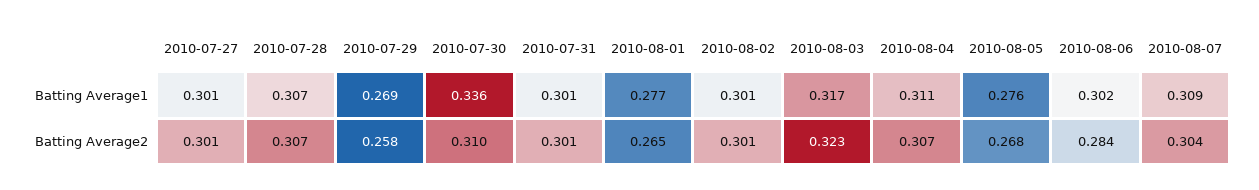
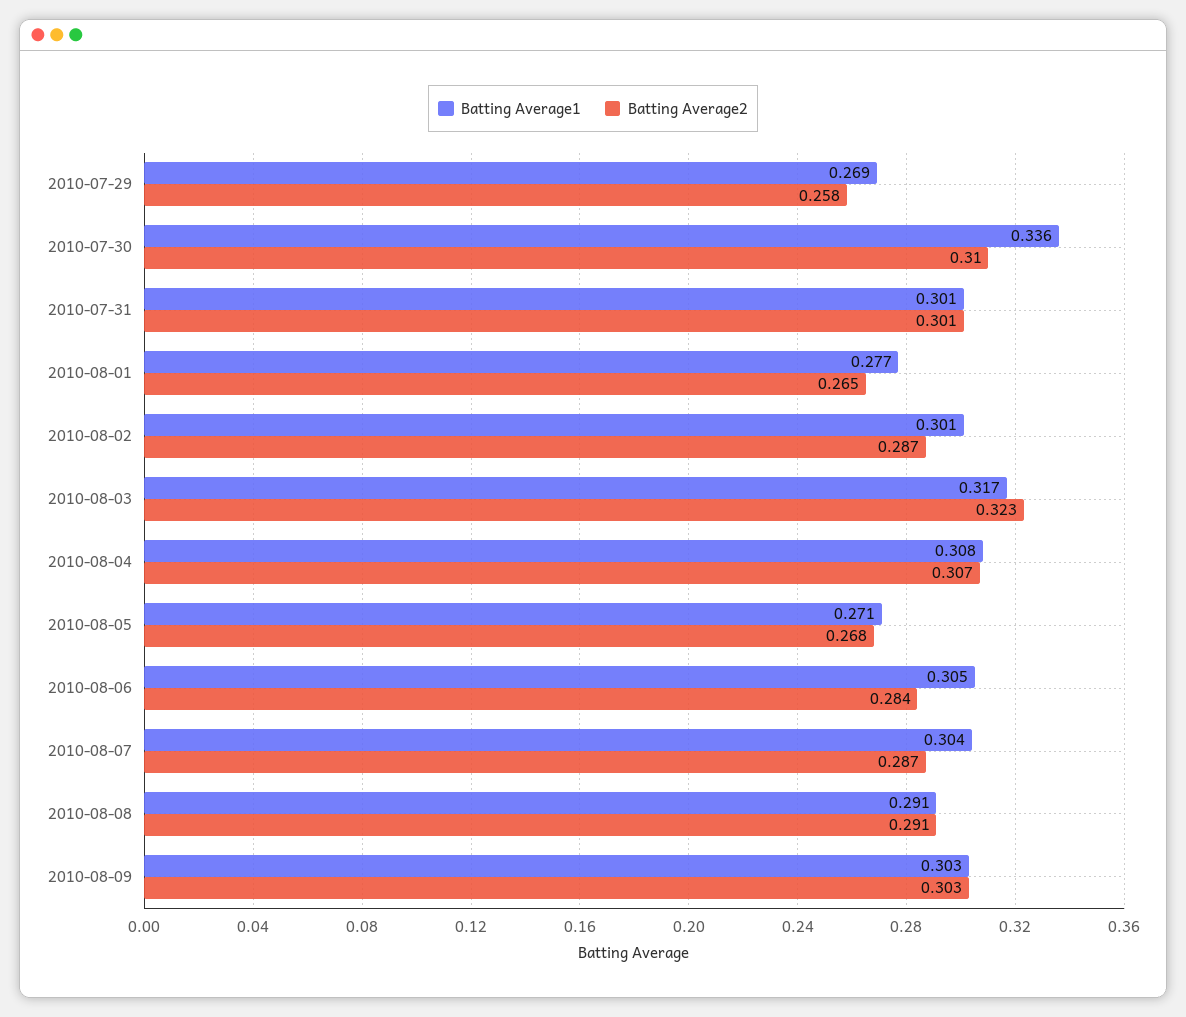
Batting Average1, 2010-07-27: 0.301 -> none
Batting Average1, 2010-07-28: 0.307 -> none
Batting Average1, 2010-08-04: 0.311 -> 0.308
Batting Average1, 2010-08-05: 0.276 -> 0.271
Batting Average1, 2010-08-06: 0.302 -> 0.305
Batting Average1, 2010-08-07: 0.309 -> 0.304
Batting Average2, 2010-07-27: 0.301 -> none
Batting Average2, 2010-07-28: 0.307 -> none
Batting Average2, 2010-08-02: 0.301 -> 0.287
Batting Average2, 2010-08-07: 0.304 -> 0.287
Batting Average1, 2010-08-08: none -> 0.291
Batting Average2, 2010-08-08: none -> 0.291
Batting Average1, 2010-08-09: none -> 0.303
Batting Average2, 2010-08-09: none -> 0.303

